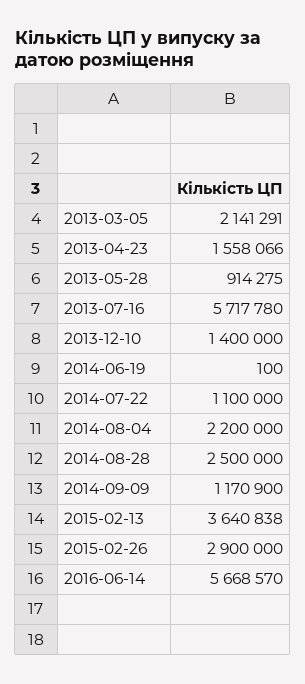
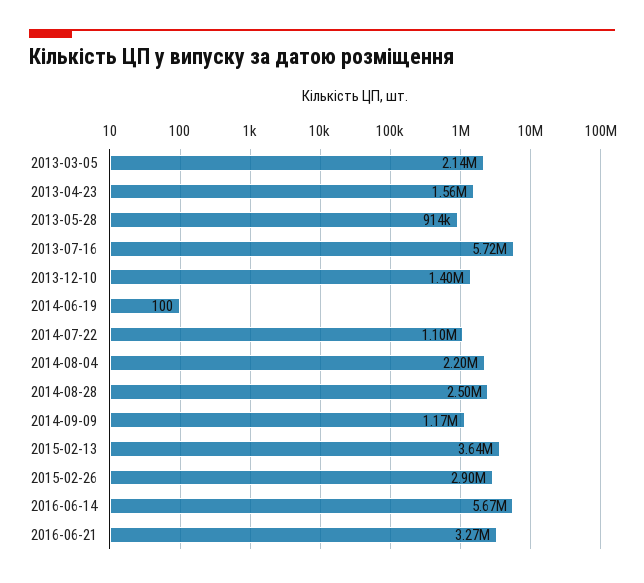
2016-06-21: none -> 3270000

